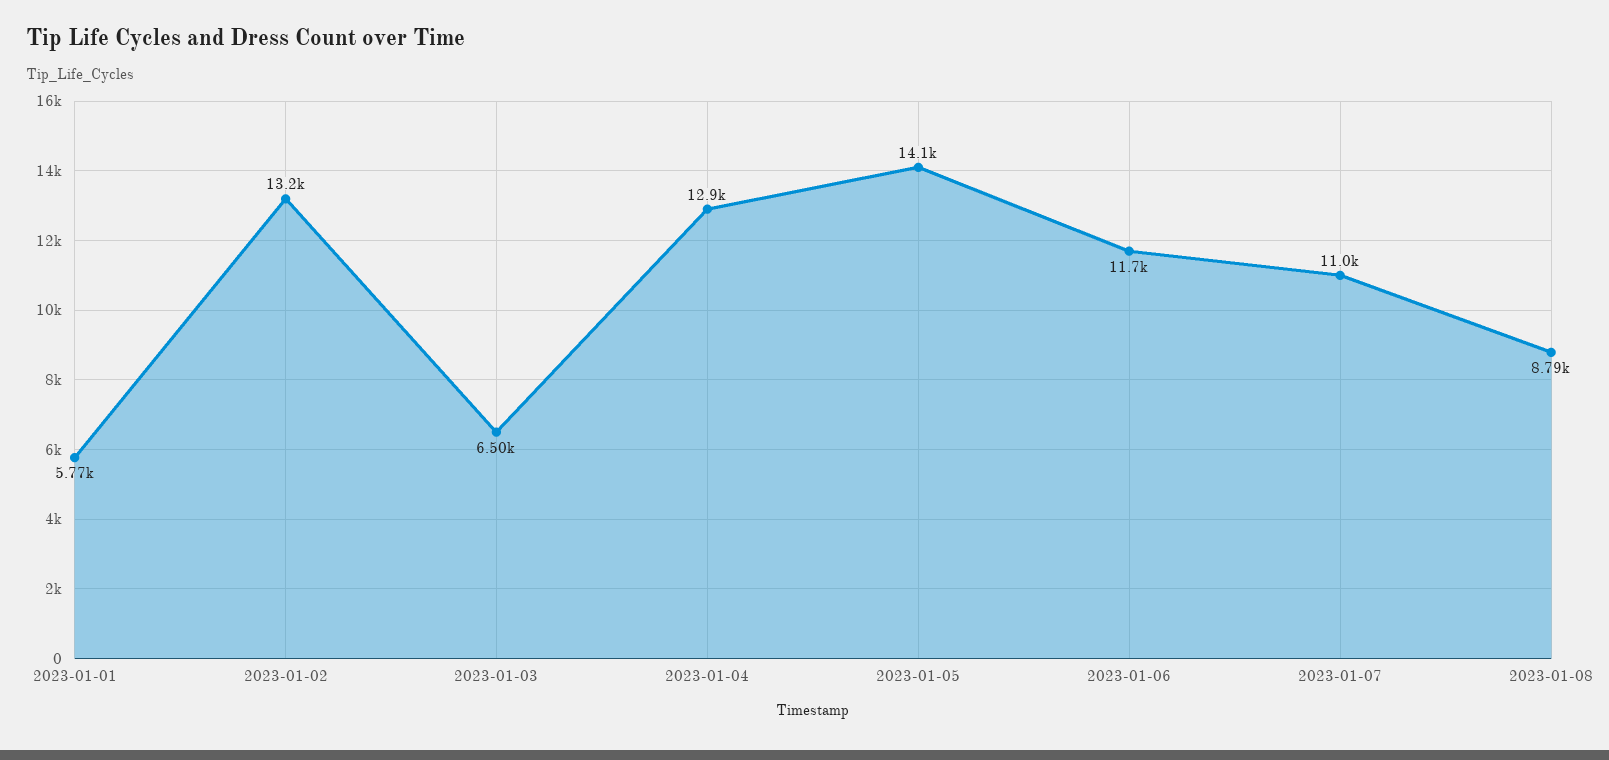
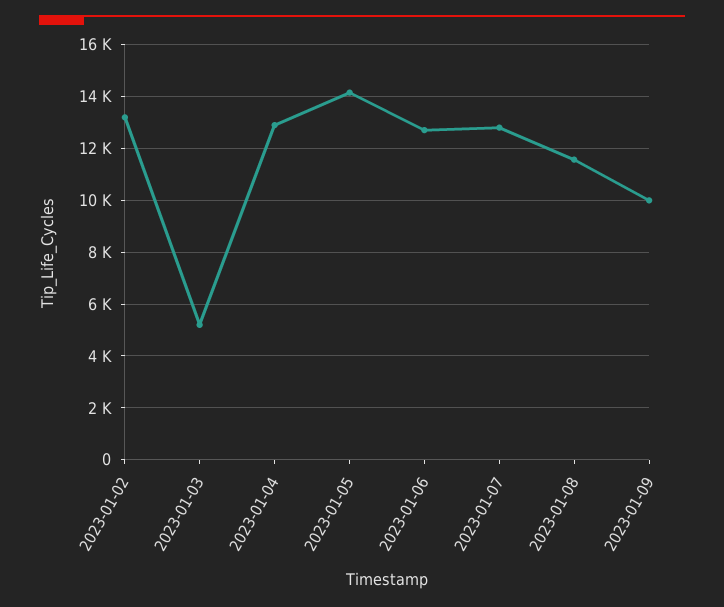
2023-01-01: 5770 -> none
2023-01-03: 6500 -> 5250
2023-01-06: 11700 -> 12750
2023-01-07: 11000 -> 12750
2023-01-08: 8790 -> 11500
2023-01-09: none -> 10000

